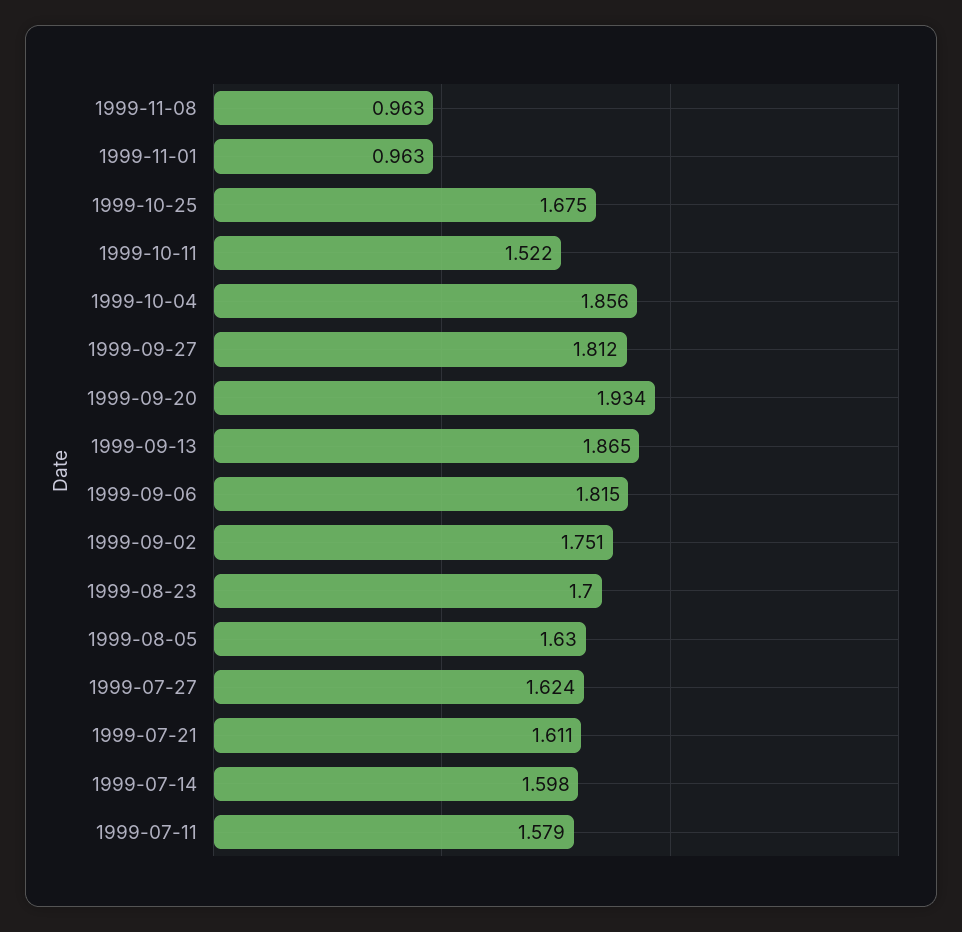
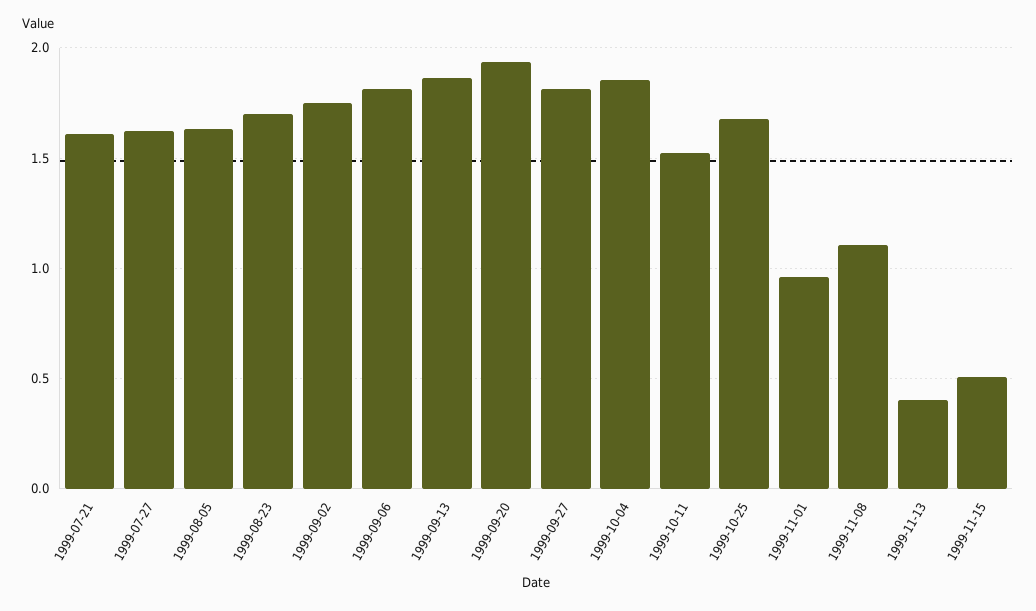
1999-11-08: 0.963 -> 1.1
1999-07-14: 1.598 -> none
1999-07-11: 1.579 -> none
1999-11-13: none -> 0.4
1999-11-15: none -> 0.5

